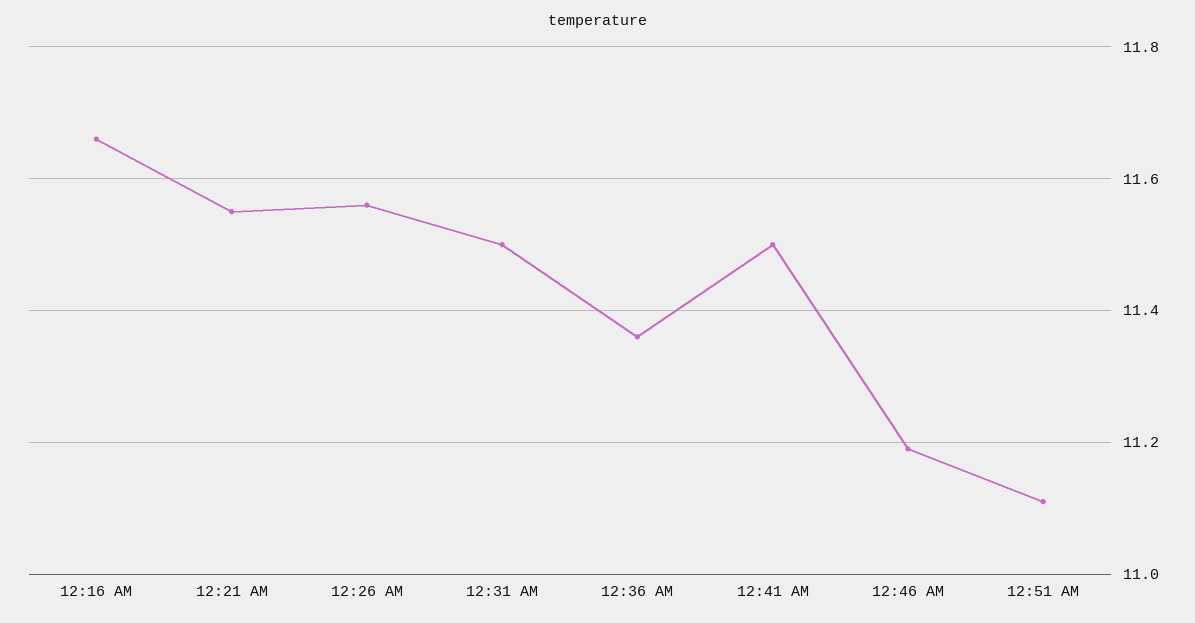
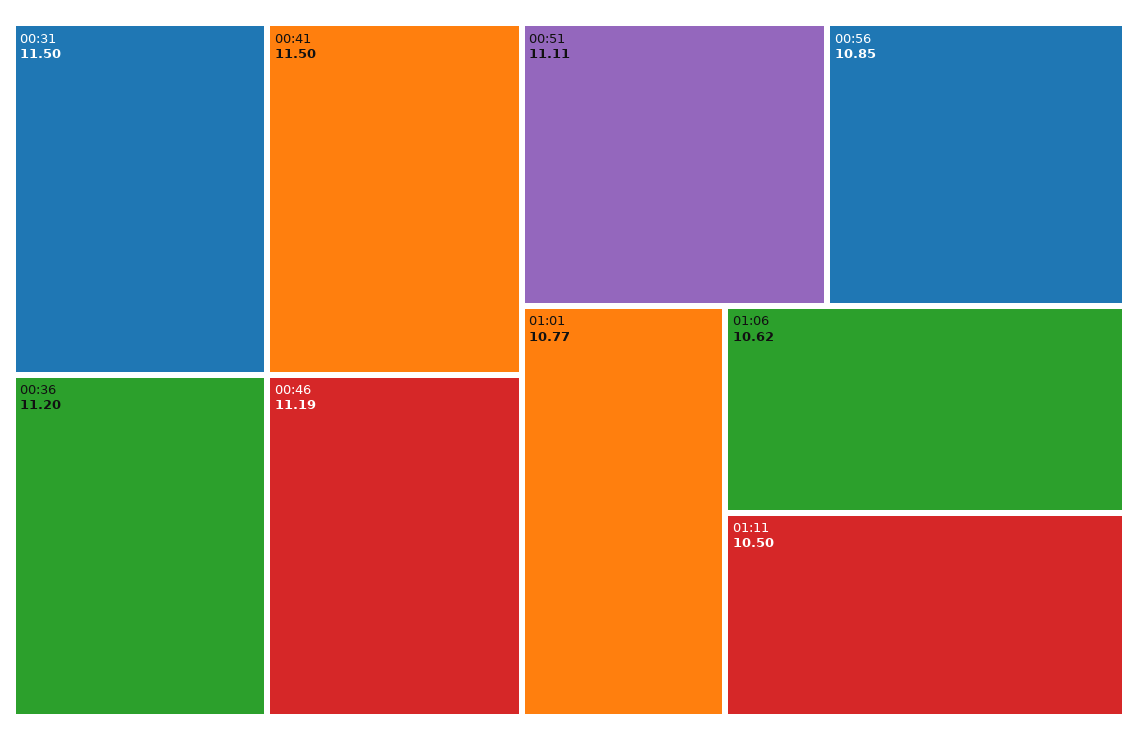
12:16 AM: 11.65 -> none
12:21 AM: 11.55 -> none
12:26 AM: 11.55 -> none
12:36 AM: 11.35 -> 11.2
00:56: none -> 10.85
01:01: none -> 10.77
01:06: none -> 10.62
01:11: none -> 10.5

